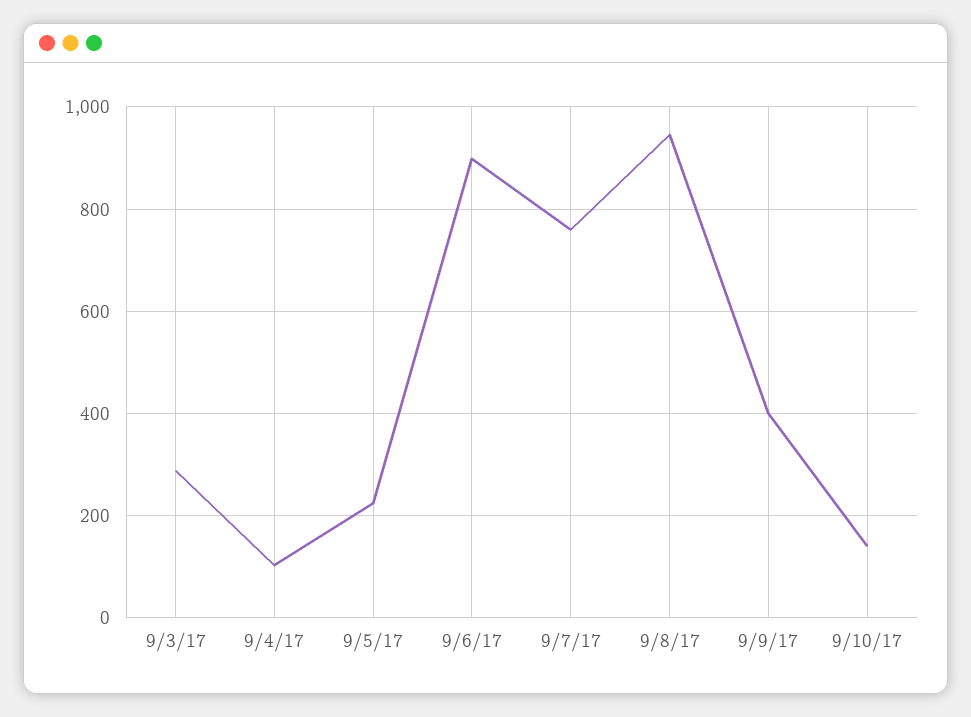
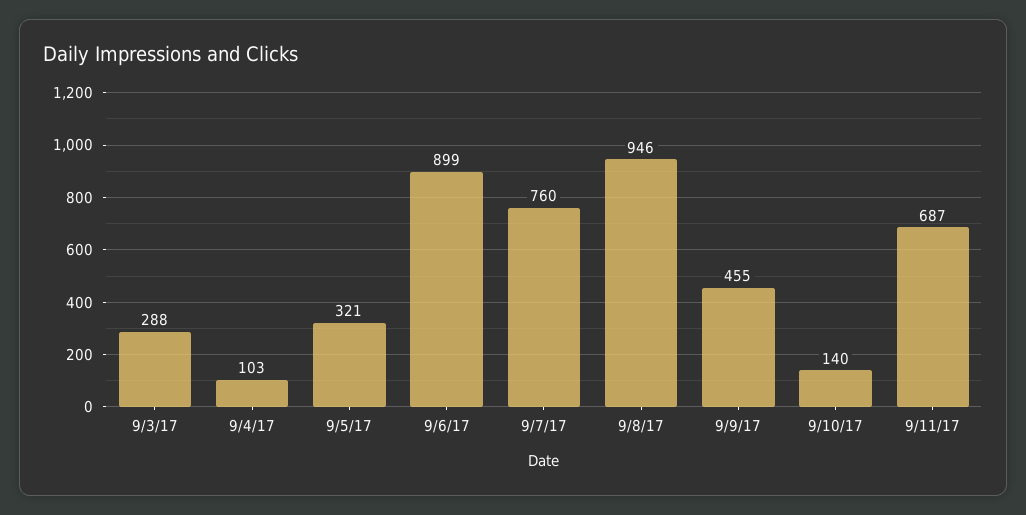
9/5/17: 220 -> 321
9/9/17: 400 -> 455
9/11/17: none -> 687

